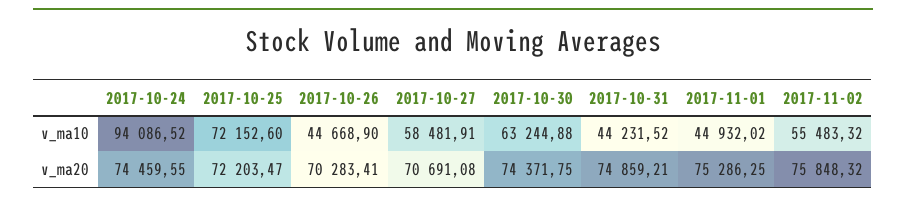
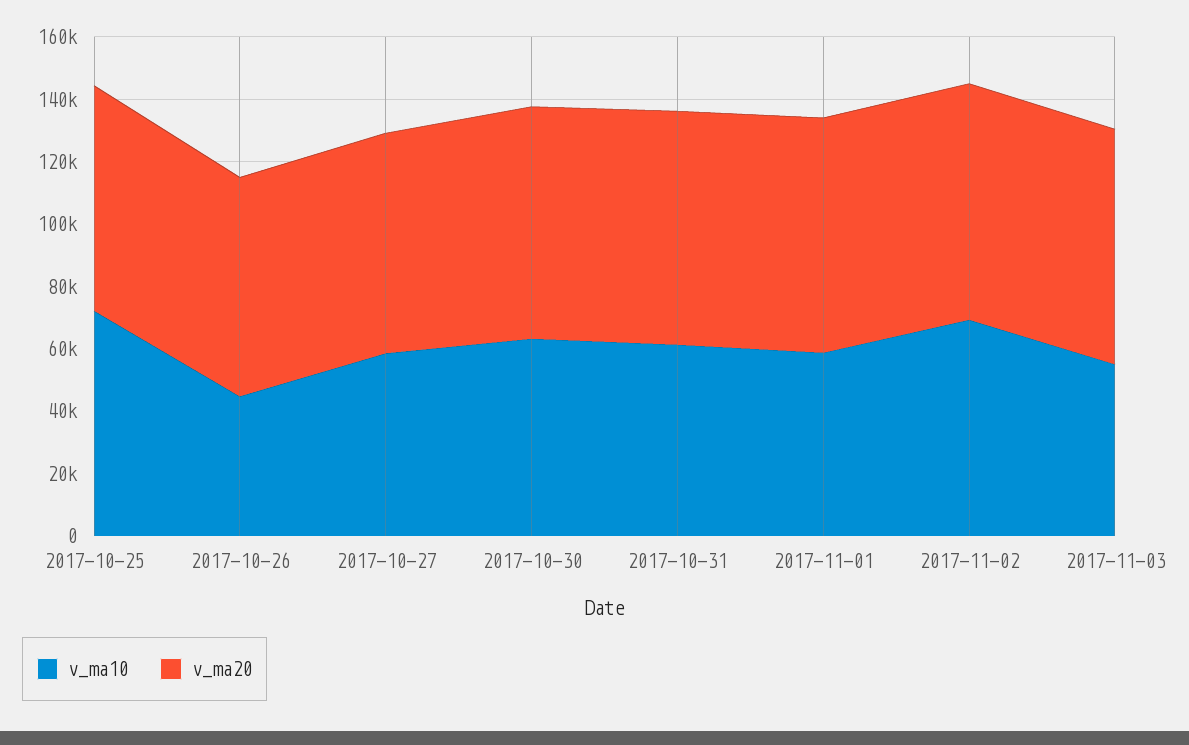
v_ma10, 2017-10-24: 94086.52 -> none
v_ma10, 2017-10-31: 44231.52 -> 60000
v_ma10, 2017-11-01: 44932.02 -> 60000
v_ma10, 2017-11-02: 55483.32 -> 70000
v_ma20, 2017-10-24: 74459.55 -> none
v_ma10, 2017-11-03: none -> 55000
v_ma20, 2017-11-03: none -> 75000

